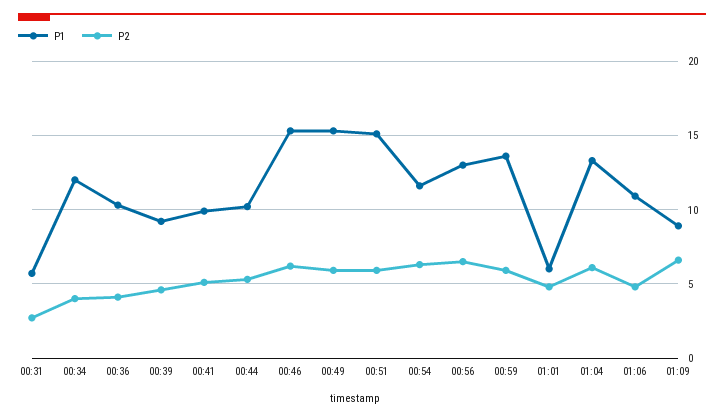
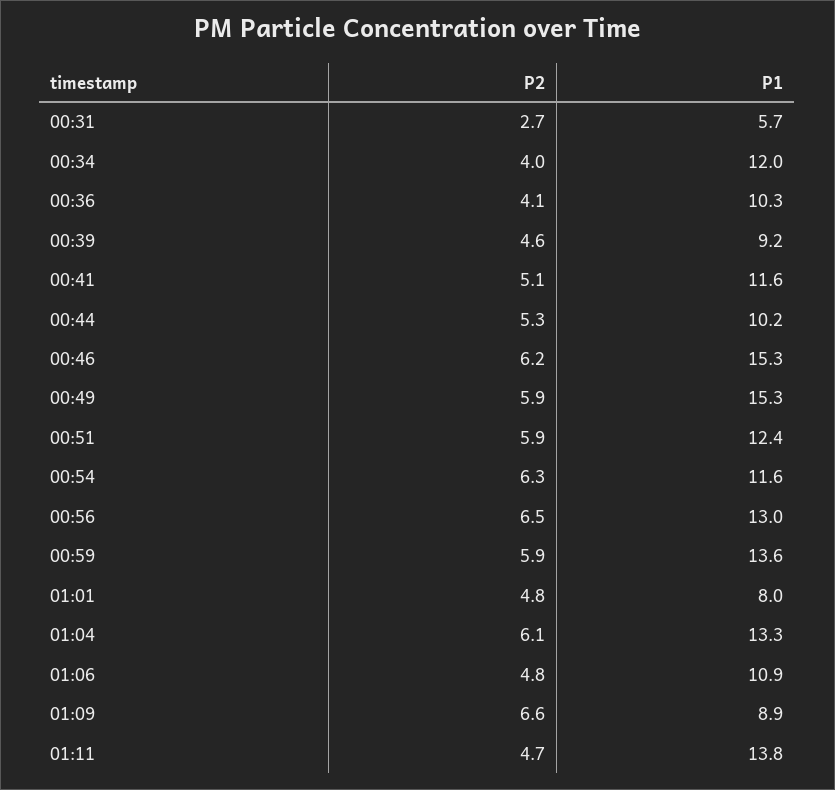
P1, 00:41: 10 -> 11.6
P1, 00:51: 15 -> 12.4
P1, 01:01: 6 -> 8
P2, 01:11: none -> 4.7
P1, 01:11: none -> 13.8

